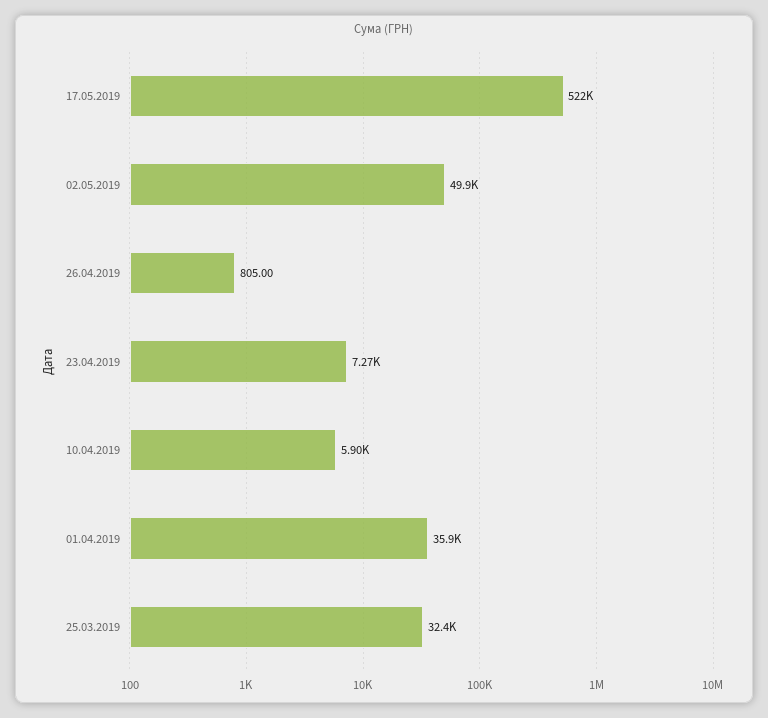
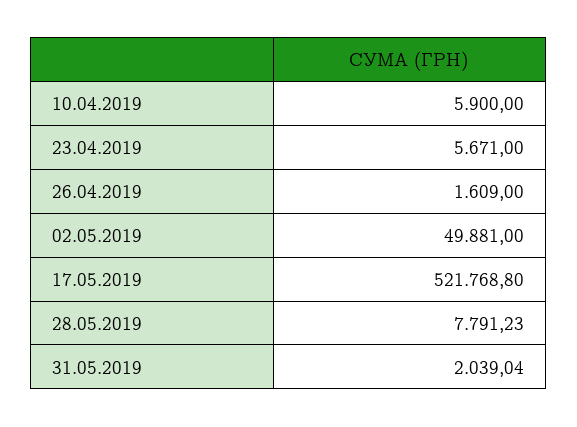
26.04.2019: 805 -> 1609
23.04.2019: 7270 -> 5671
01.04.2019: 35900 -> none
25.03.2019: 32400 -> none
28.05.2019: none -> 7791.23
31.05.2019: none -> 2039.04

